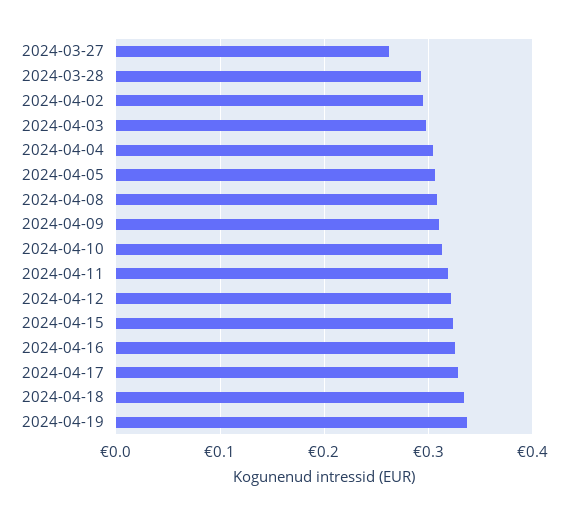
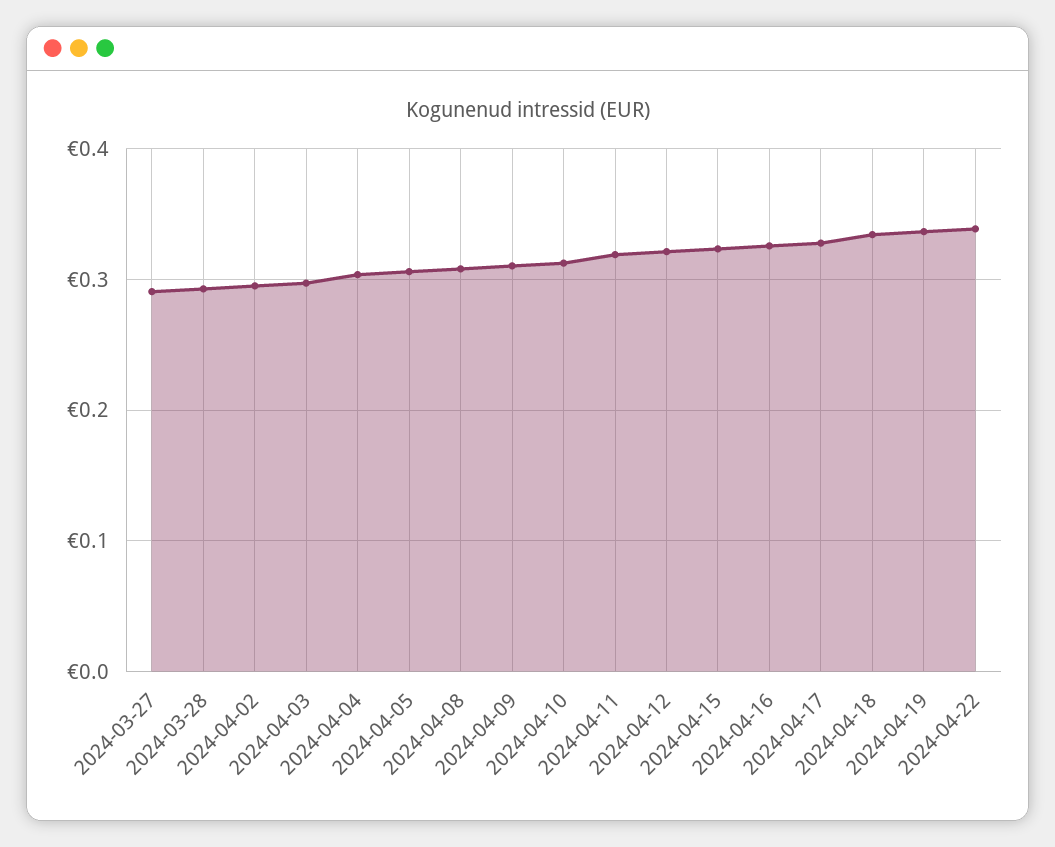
2024-03-27: 0.26 -> 0.29
2024-04-22: none -> 0.34

